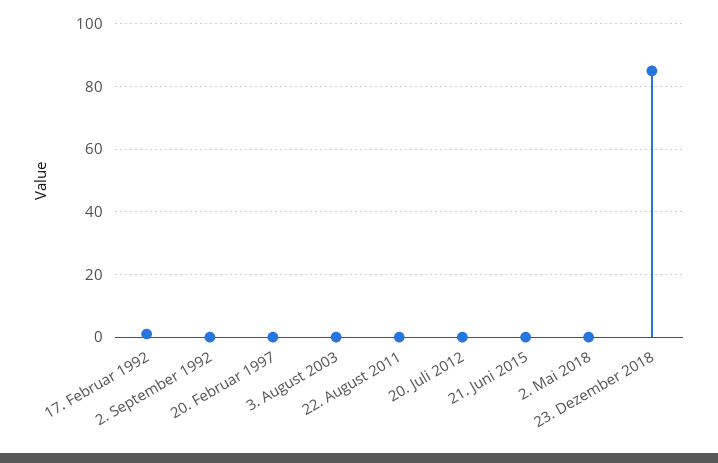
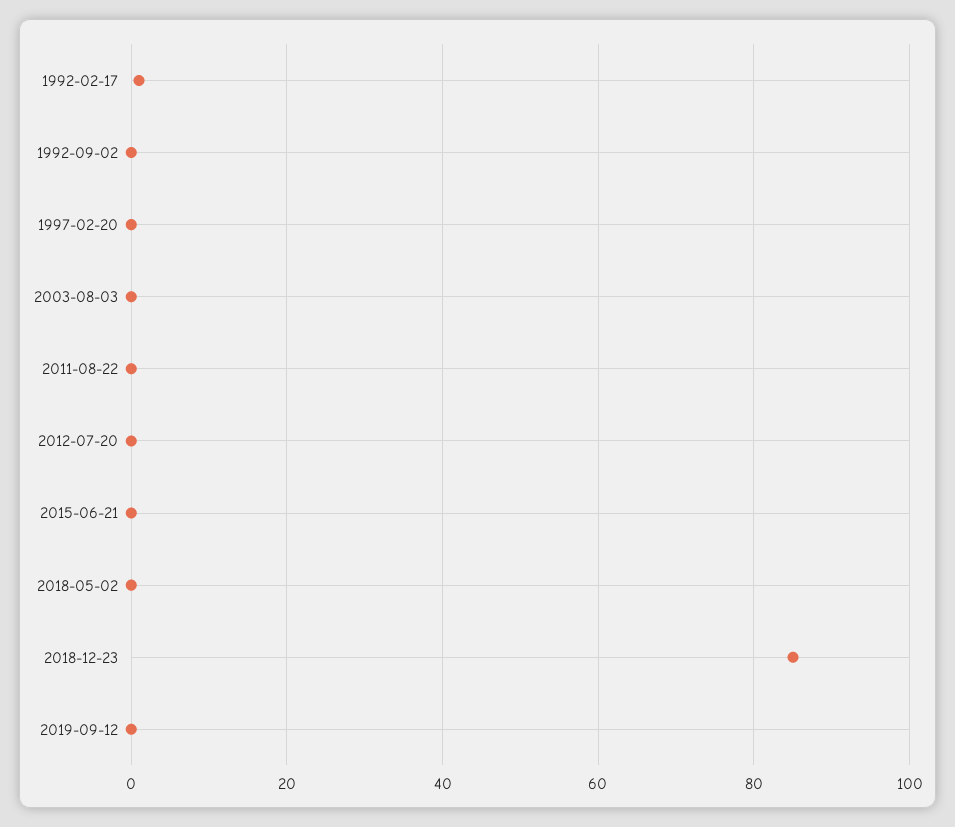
2019-09-12: none -> 0

